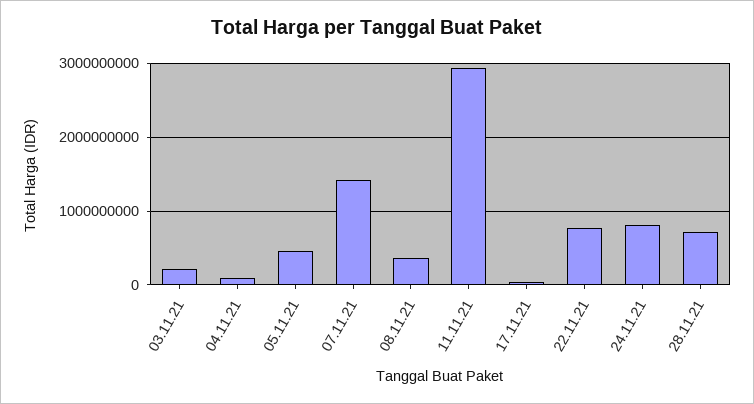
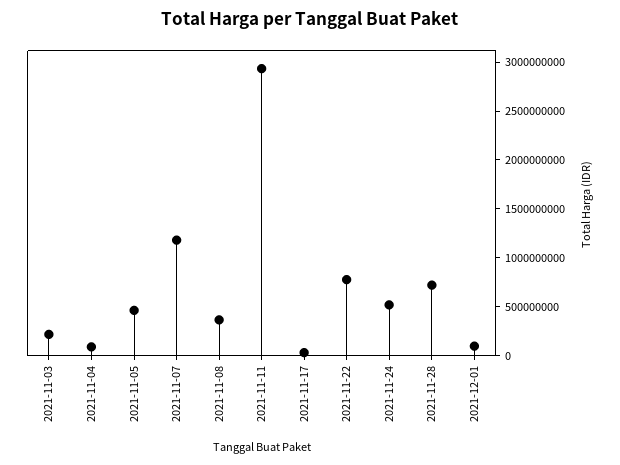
07.11.21: 1400000000 -> 1200000000
24.11.21: 800000000 -> 500000000
2021-12-01: none -> 100000000

